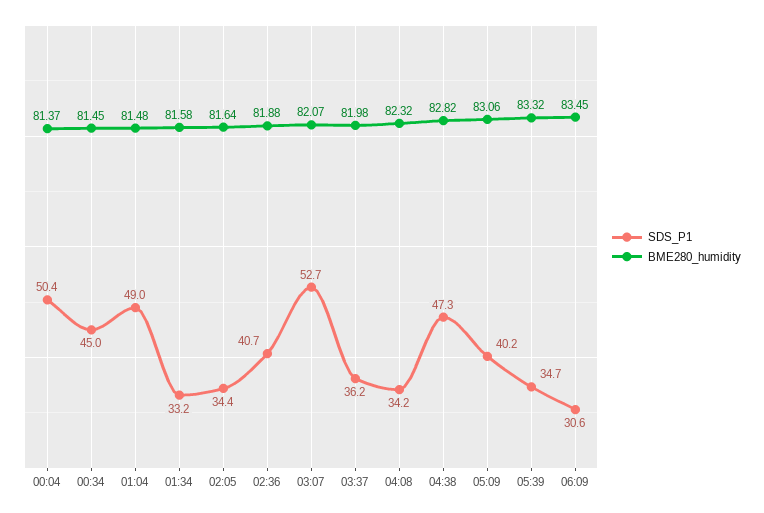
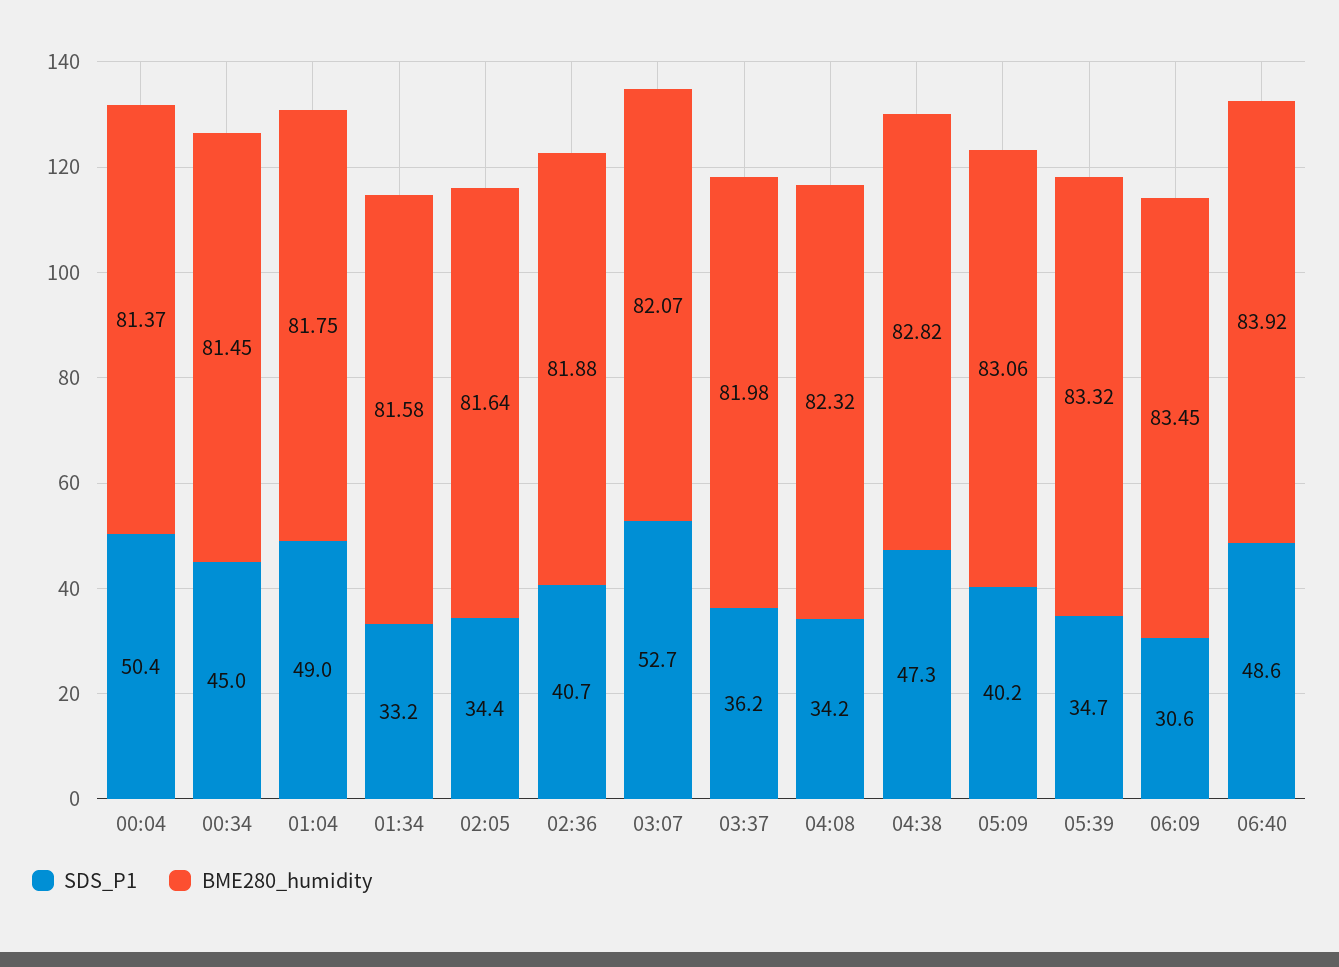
BME280_humidity, 01:04: 81.48 -> 81.75
SDS_P1, 06:40: none -> 48.6
BME280_humidity, 06:40: none -> 83.92

